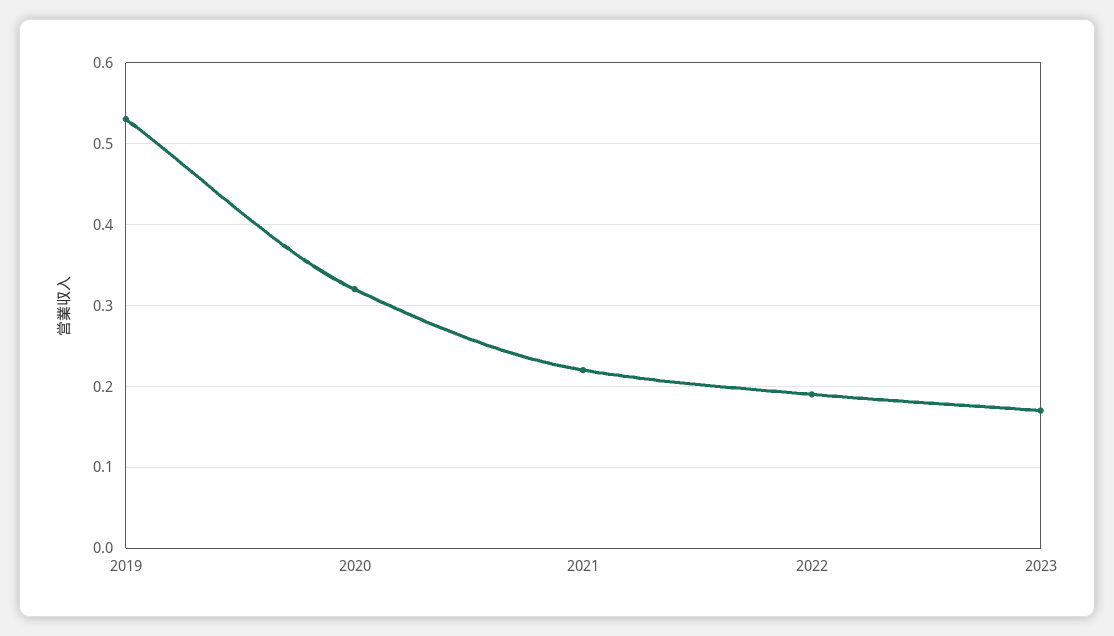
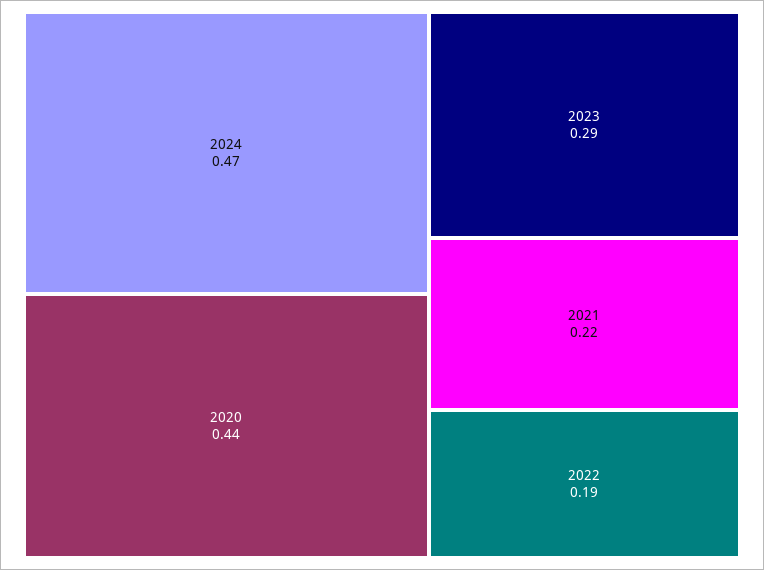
2019: 0.53 -> none
2020: 0.32 -> 0.44
2023: 0.17 -> 0.29
2024: none -> 0.47

